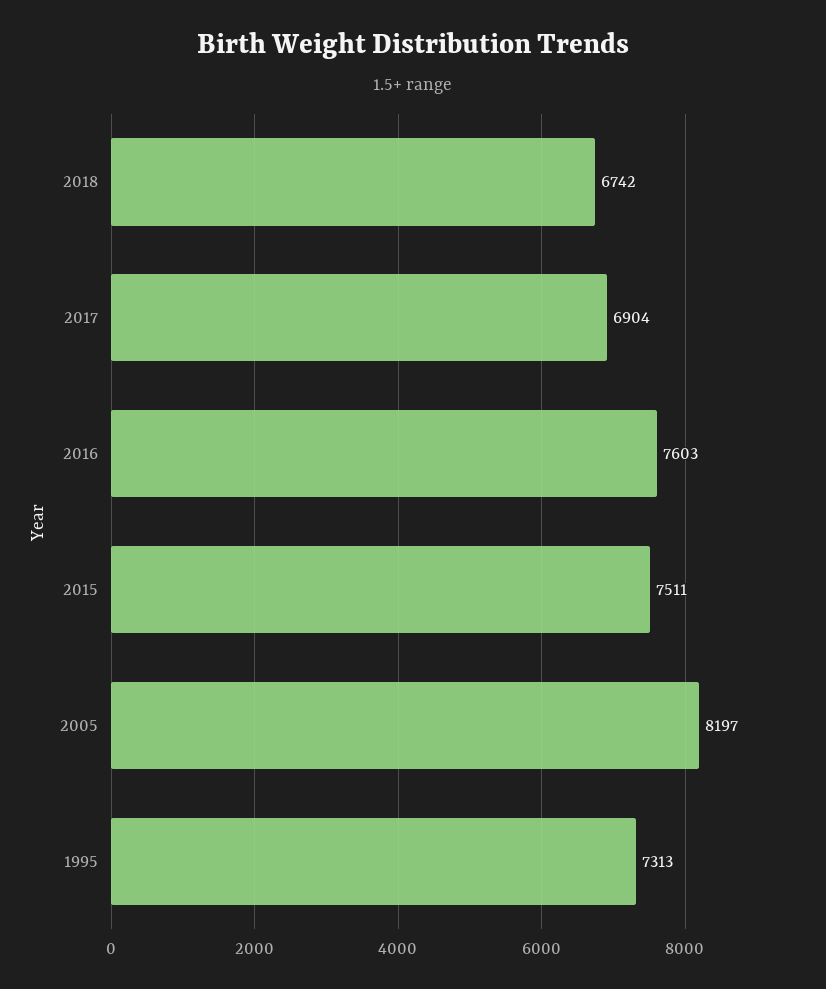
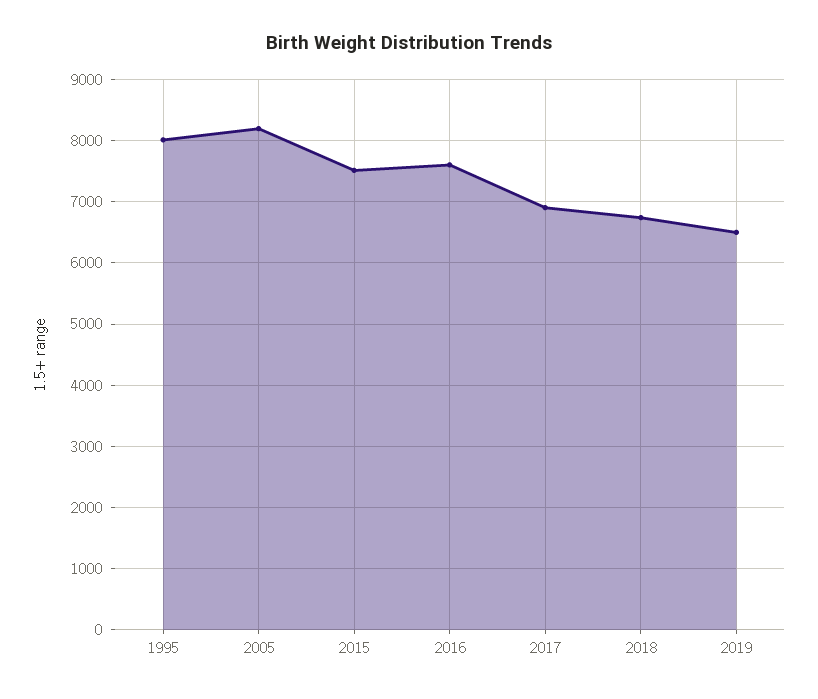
1995: 7313 -> 8000
2019: none -> 6500

